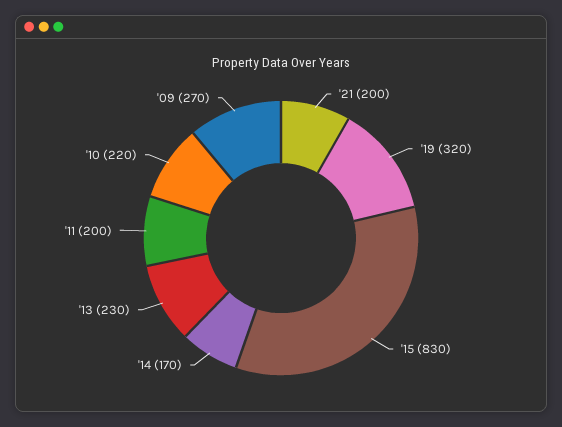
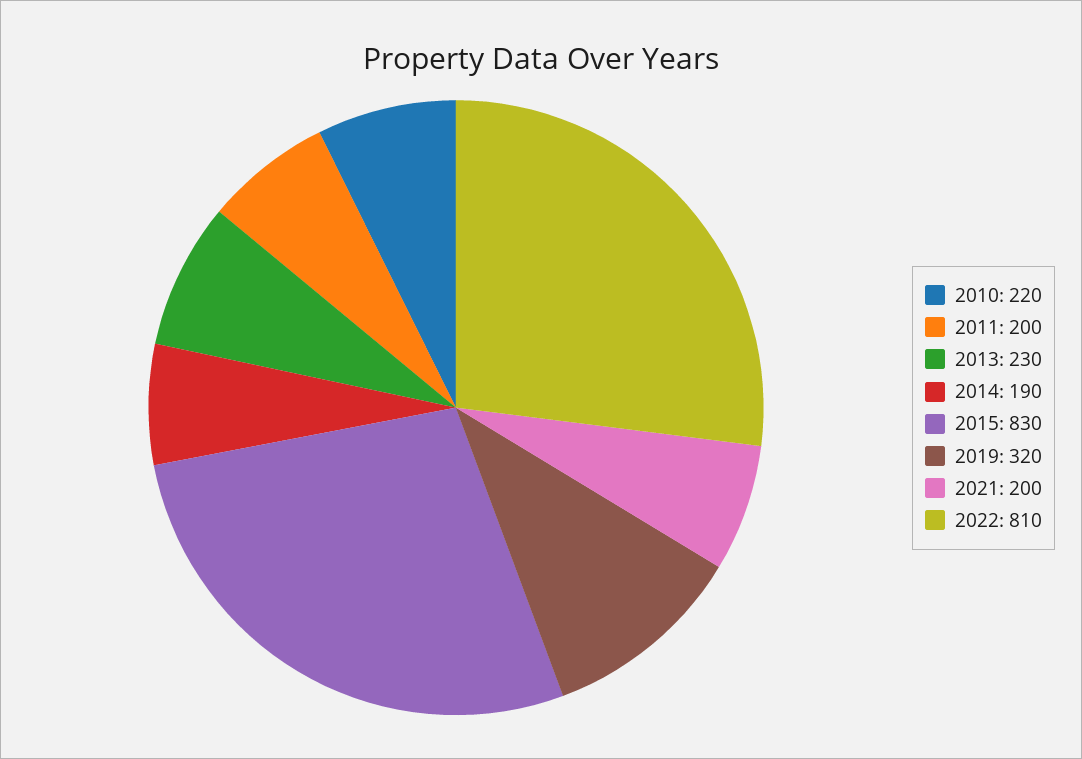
'14: 170 -> 190
'09: 270 -> none
2022: none -> 810

